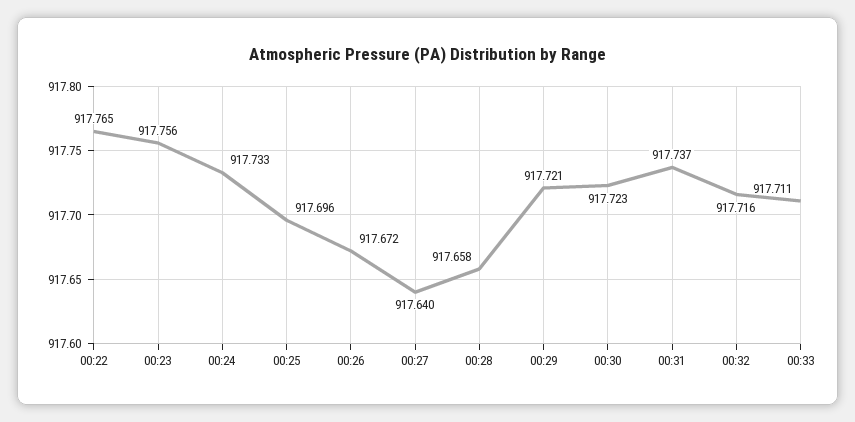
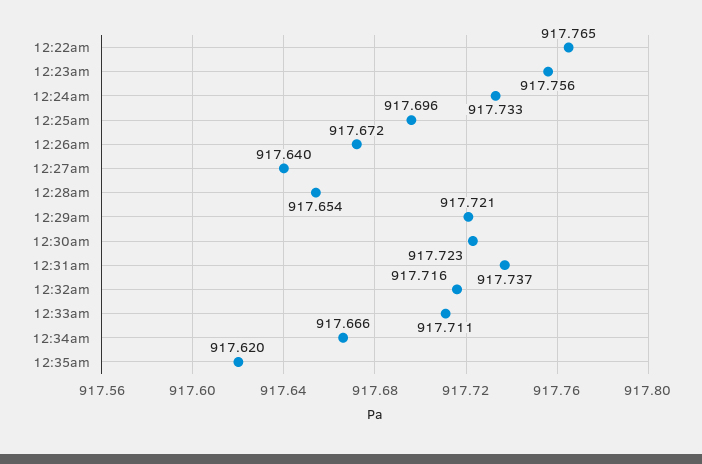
00:28: 917.658 -> 917.654
12:34am: none -> 917.666
12:35am: none -> 917.62

